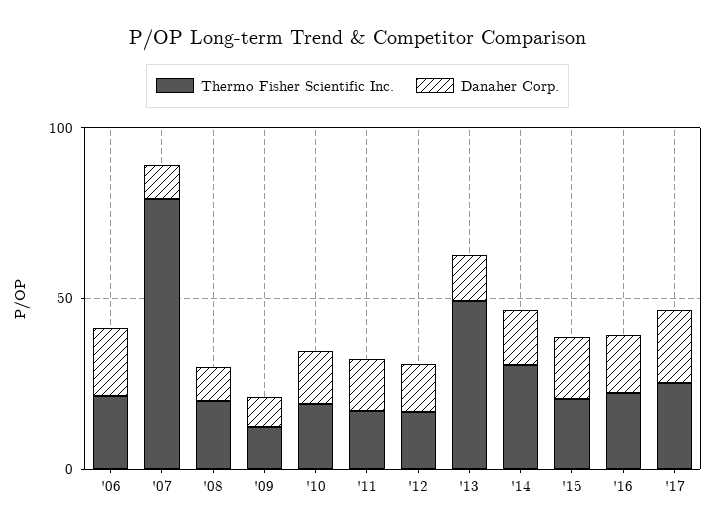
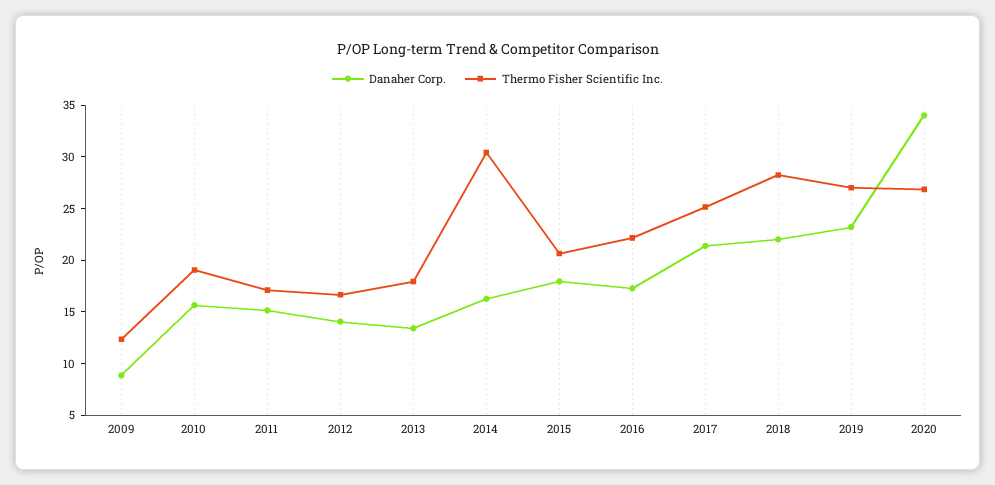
Thermo Fisher Scientific Inc., '06: 20 -> none
Danaher Corp., '06: 20 -> none
Thermo Fisher Scientific Inc., '07: 80 -> none
Danaher Corp., '07: 10 -> none
Thermo Fisher Scientific Inc., '08: 20 -> none
Danaher Corp., '08: 10 -> none
Thermo Fisher Scientific Inc., '13: 50 -> 18
Danaher Corp., 2018: none -> 22
Thermo Fisher Scientific Inc., 2018: none -> 28
Danaher Corp., 2019: none -> 23
Thermo Fisher Scientific Inc., 2019: none -> 27
Danaher Corp., 2020: none -> 34
Thermo Fisher Scientific Inc., 2020: none -> 27

